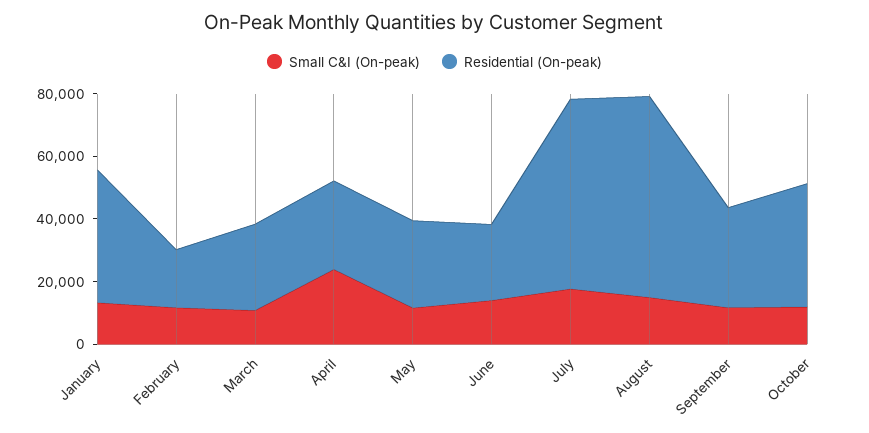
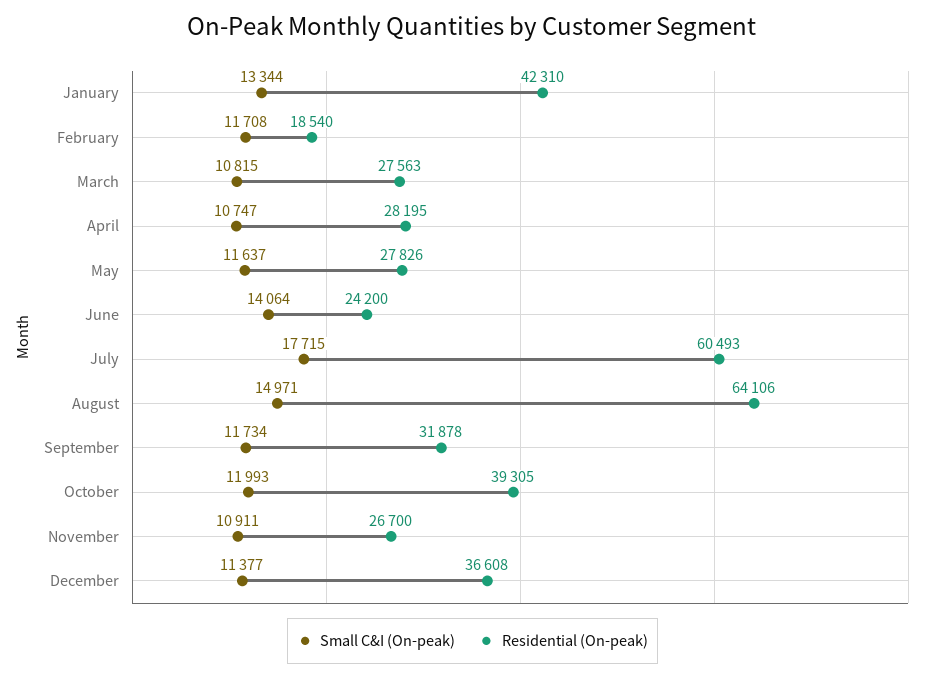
Small C&I (On-peak), April: 25000 -> 10747
Small C&I (On-peak), November: none -> 10911
Residential (On-peak), November: none -> 26700
Small C&I (On-peak), December: none -> 11377
Residential (On-peak), December: none -> 36608

